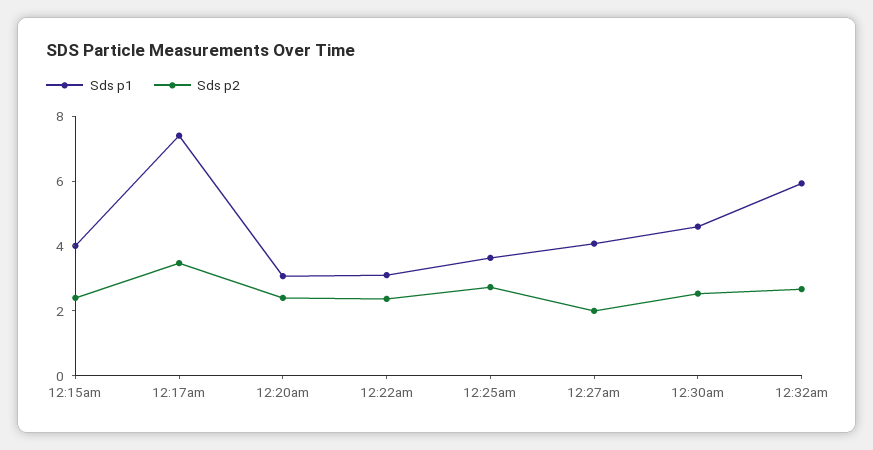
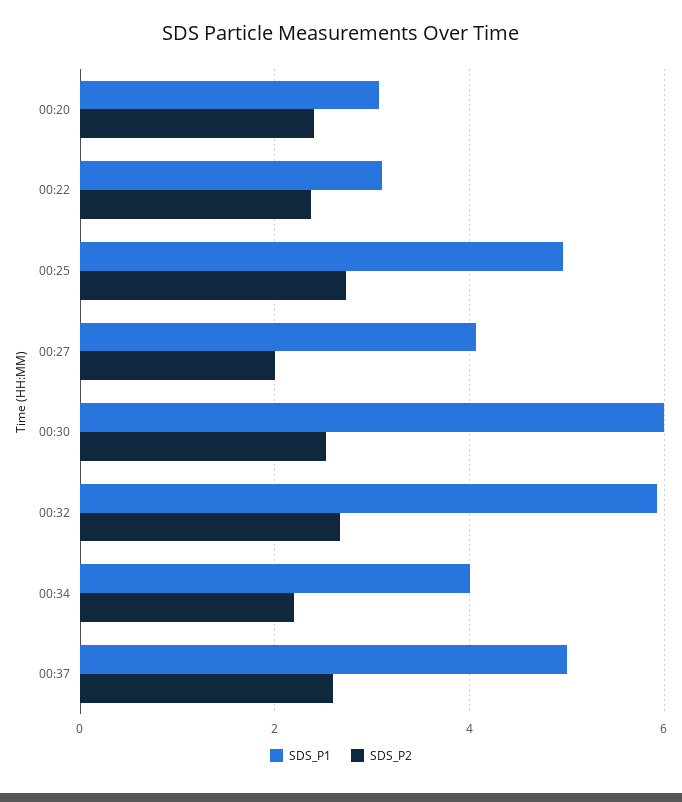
Sds p1, 12:15am: 4 -> none
Sds p2, 12:15am: 2.5 -> none
Sds p1, 12:17am: 7.5 -> none
Sds p2, 12:17am: 3.5 -> none
Sds p1, 12:25am: 3.5 -> 5
Sds p1, 12:30am: 4.5 -> 6
Sds p1, 00:34: none -> 4
Sds p2, 00:34: none -> 2.2
Sds p1, 00:37: none -> 5
Sds p2, 00:37: none -> 2.6

